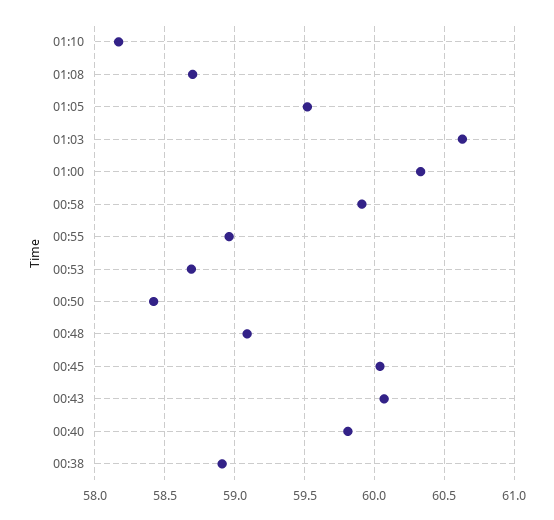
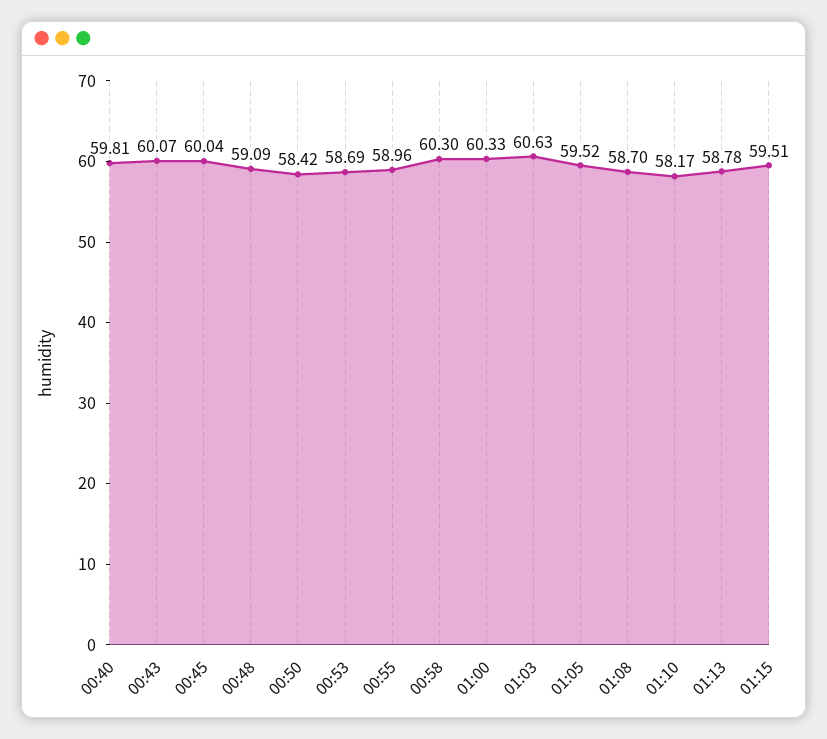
00:58: 59.9 -> 60.3
00:38: 58.9 -> none
01:13: none -> 58.78
01:15: none -> 59.51

